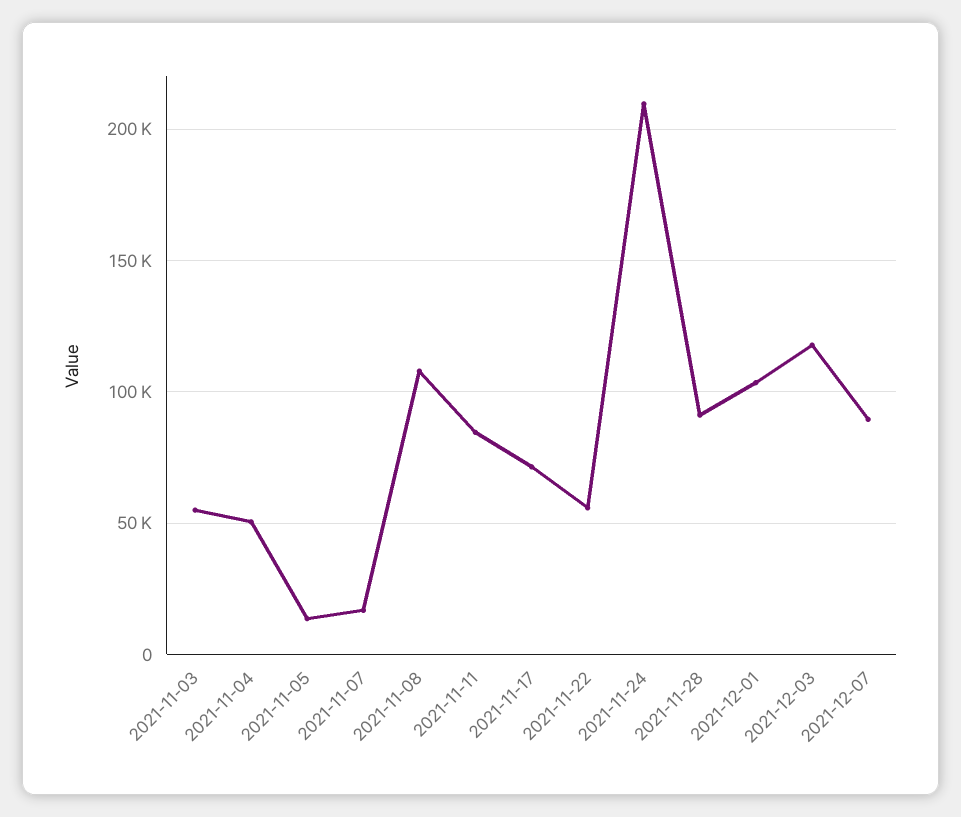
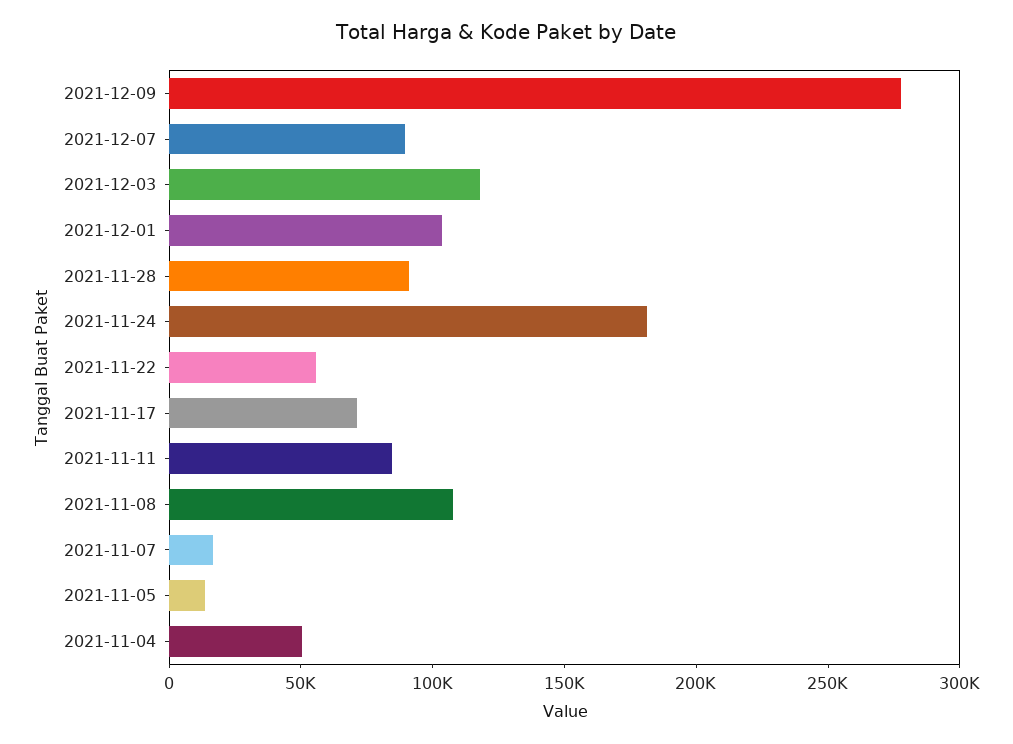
2021-11-03: 55000 -> none
2021-11-24: 210000 -> 180000
2021-12-09: none -> 280000

